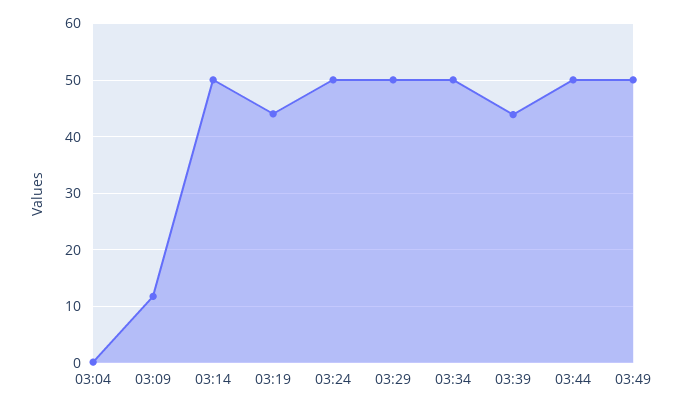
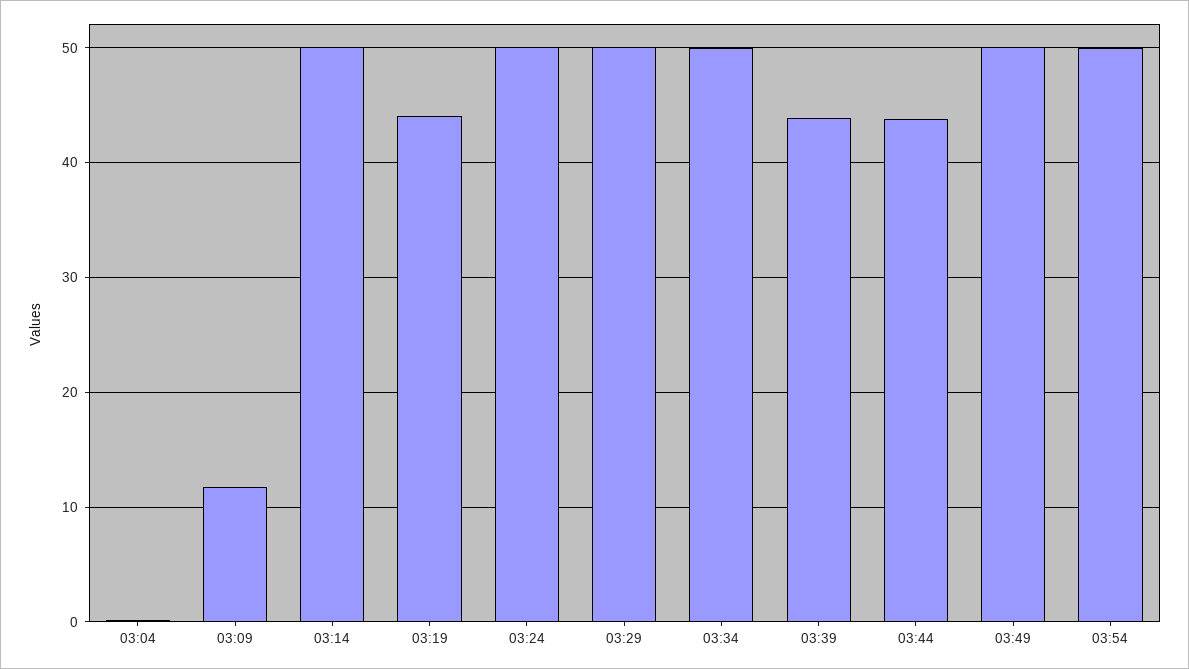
03:44: 50 -> 44
03:54: none -> 50

